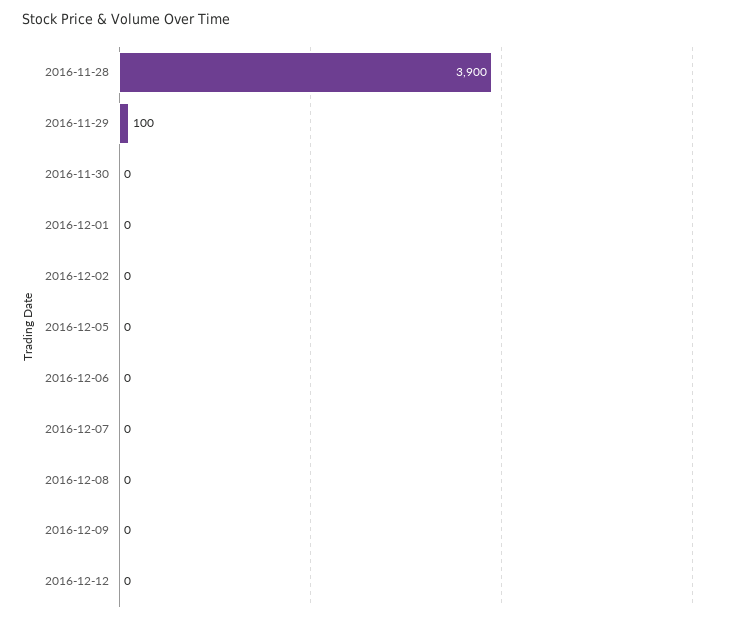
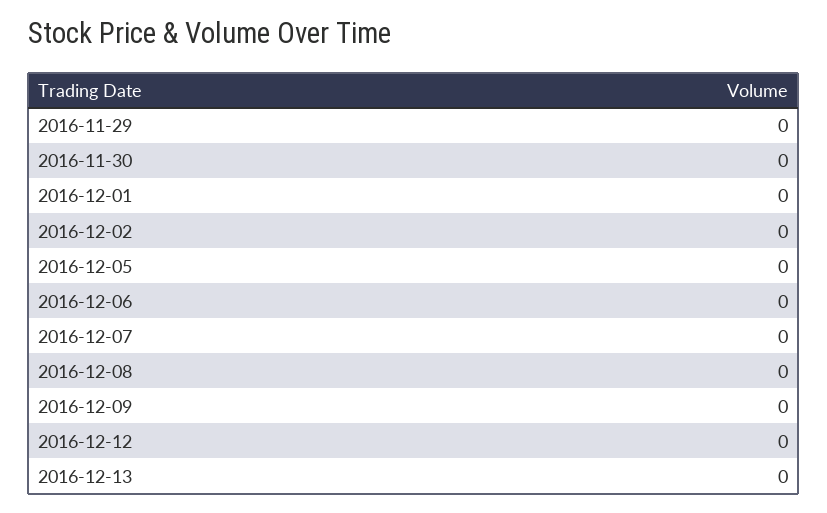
2016-11-28: 3900 -> none
2016-11-29: 100 -> 0
2016-12-13: none -> 0

